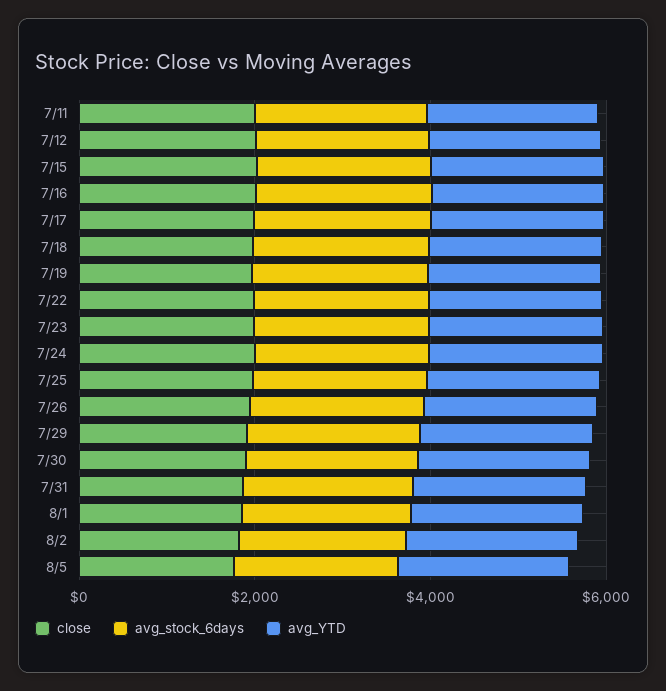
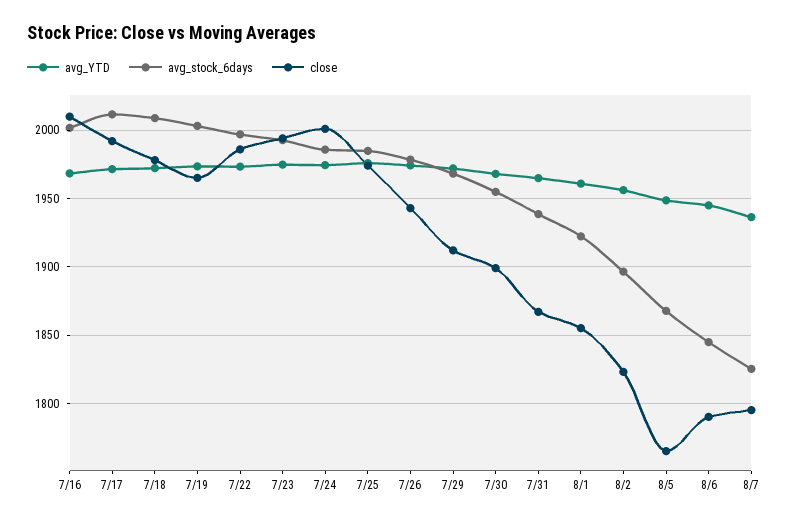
close, 7/11: 2000 -> none
avg_stock_6days, 7/11: 2000 -> none
avg_YTD, 7/11: 2000 -> none
close, 7/12: 2000 -> none
avg_stock_6days, 7/12: 2000 -> none
avg_YTD, 7/12: 2000 -> none
close, 7/15: 2000 -> none
avg_stock_6days, 7/15: 2000 -> none
avg_YTD, 7/15: 2000 -> none
avg_YTD, 8/6: none -> 1945
avg_stock_6days, 8/6: none -> 1845
close, 8/6: none -> 1790
avg_YTD, 8/7: none -> 1935
avg_stock_6days, 8/7: none -> 1825
close, 8/7: none -> 1795

